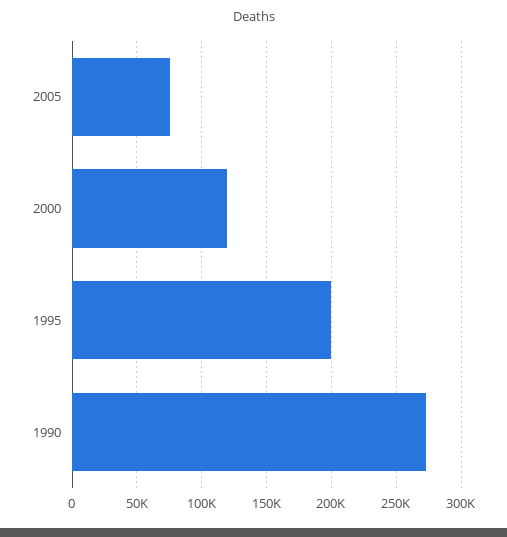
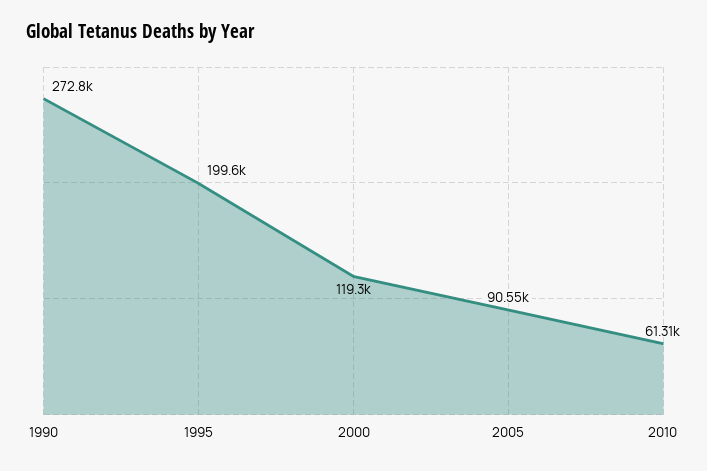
2005: 75000 -> 90550
2010: none -> 61310

